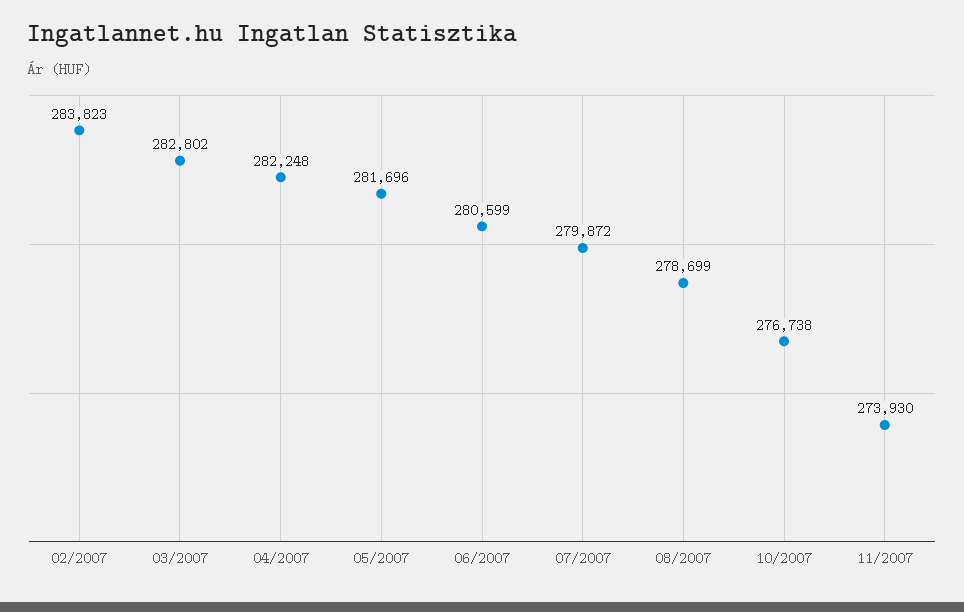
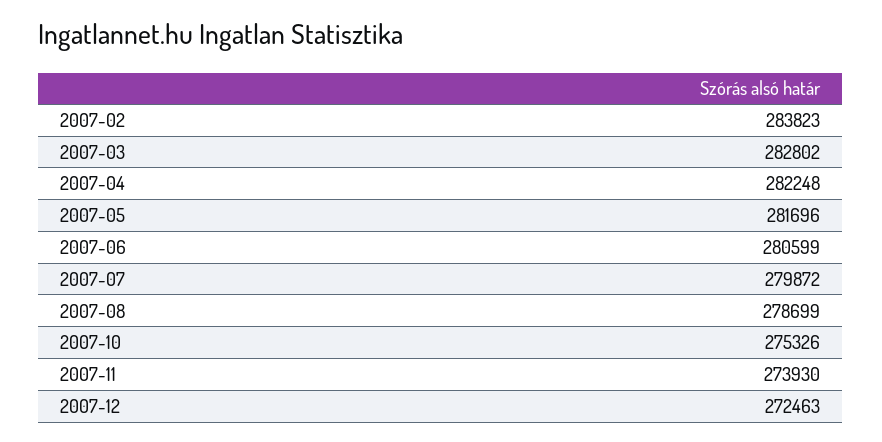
10/2007: 276738 -> 275326
2007-12: none -> 272463

